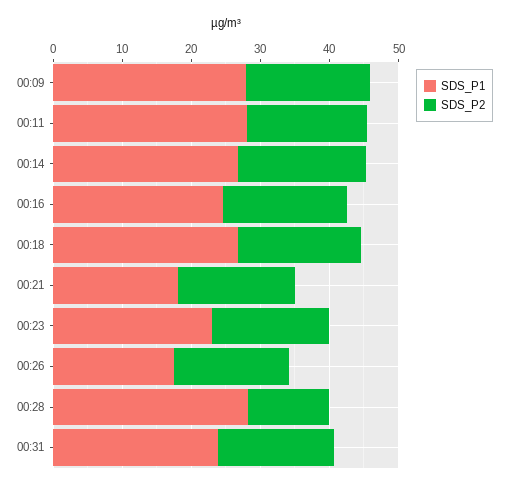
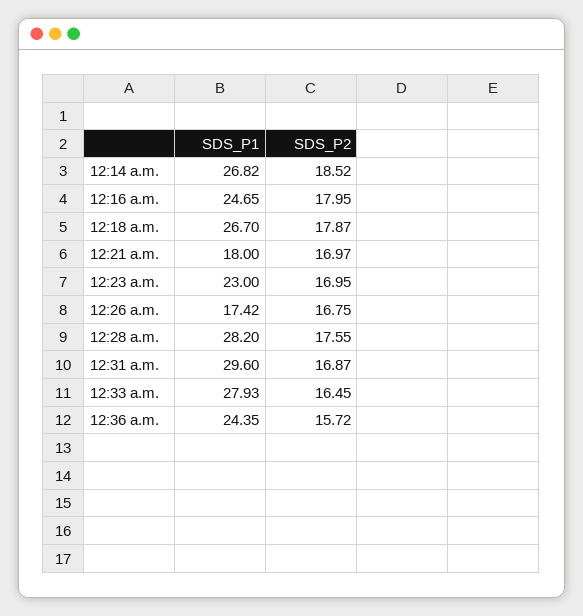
SDS_P1, 00:09: 28 -> none
SDS_P2, 00:09: 18 -> none
SDS_P1, 00:11: 28 -> none
SDS_P2, 00:11: 18 -> none
SDS_P2, 00:28: 12 -> 17.55
SDS_P1, 00:31: 24 -> 29.6
SDS_P1, 12:33 a.m.: none -> 27.93
SDS_P2, 12:33 a.m.: none -> 16.45
SDS_P1, 12:36 a.m.: none -> 24.35
SDS_P2, 12:36 a.m.: none -> 15.72

